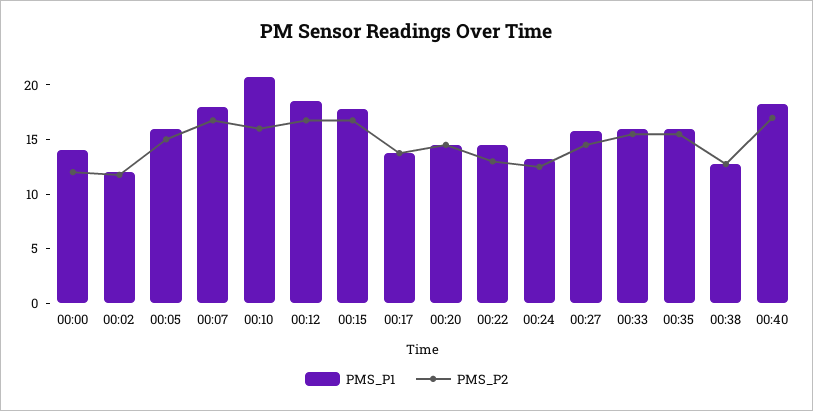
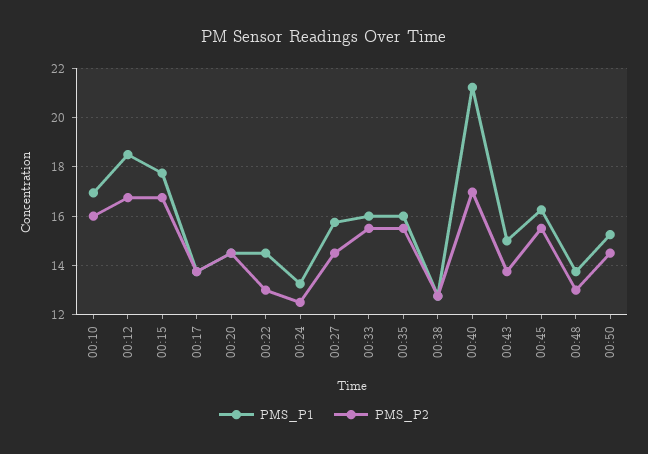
PMS_P1, 00:00: 14 -> none
PMS_P2, 00:00: 12 -> none
PMS_P1, 00:02: 12 -> none
PMS_P2, 00:02: 12 -> none
PMS_P1, 00:05: 16 -> none
PMS_P2, 00:05: 15 -> none
PMS_P1, 00:07: 18 -> none
PMS_P2, 00:07: 17 -> none
PMS_P1, 00:10: 21 -> 17
PMS_P1, 00:40: 18 -> 21.25
PMS_P1, 00:43: none -> 15
PMS_P2, 00:43: none -> 13.75
PMS_P1, 00:45: none -> 16.25
PMS_P2, 00:45: none -> 15.5
PMS_P1, 00:48: none -> 13.75
PMS_P2, 00:48: none -> 13
PMS_P1, 00:50: none -> 15.25
PMS_P2, 00:50: none -> 14.5

